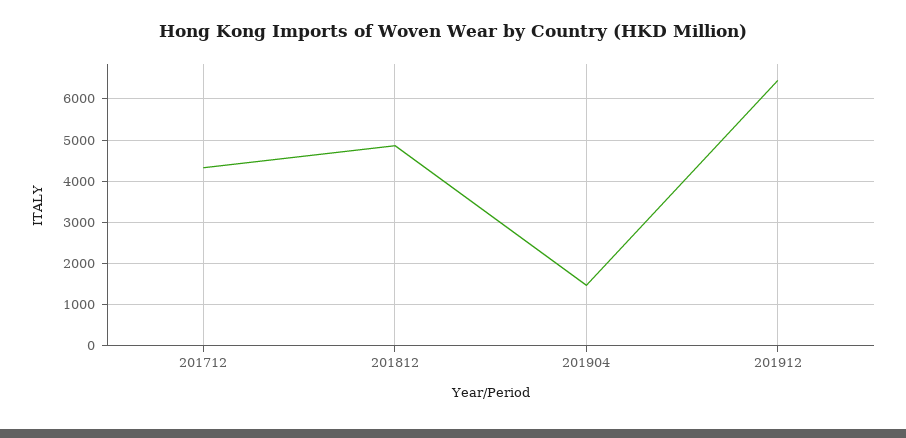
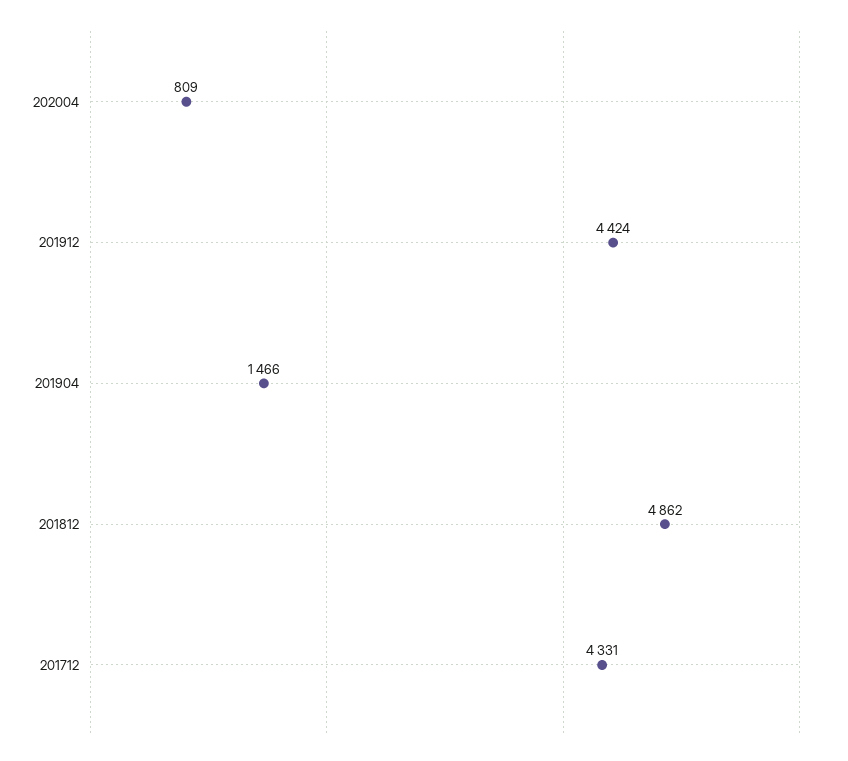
201912: 6400 -> 4424
202004: none -> 809

